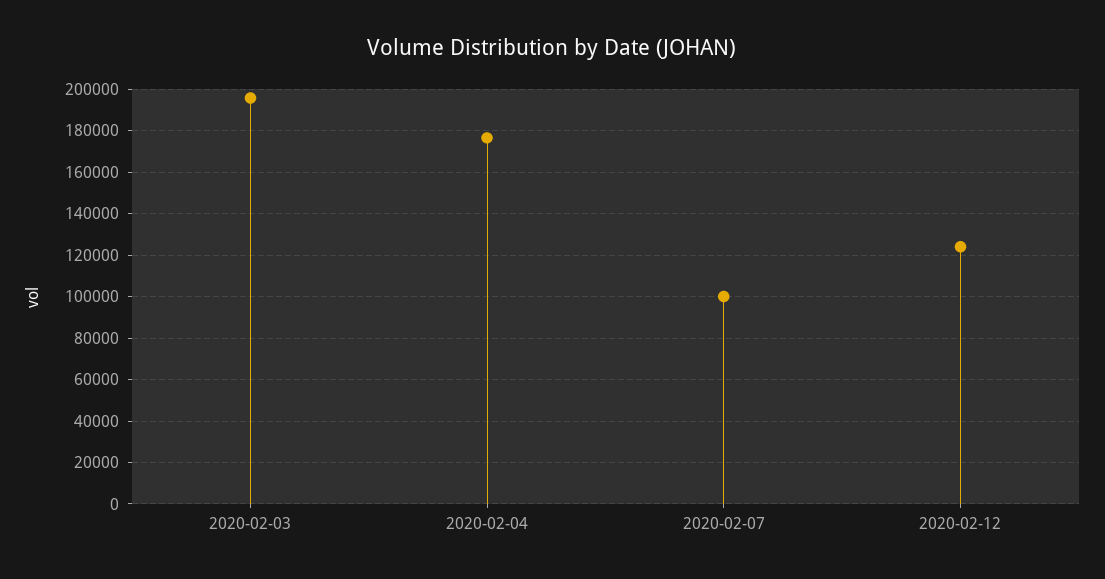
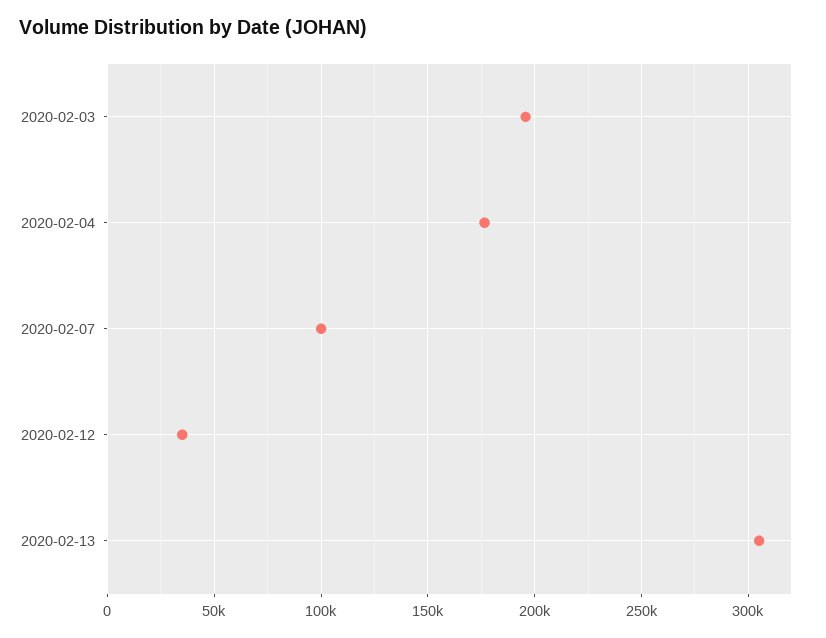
2020-02-12: 125000 -> 35000
2020-02-13: none -> 305000

